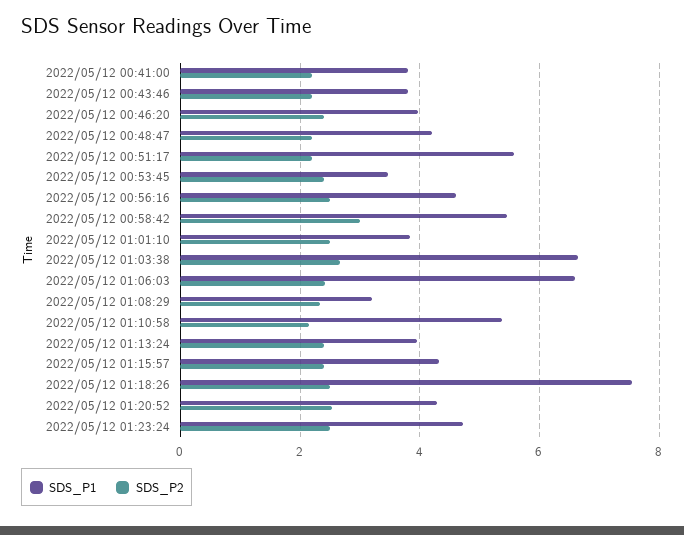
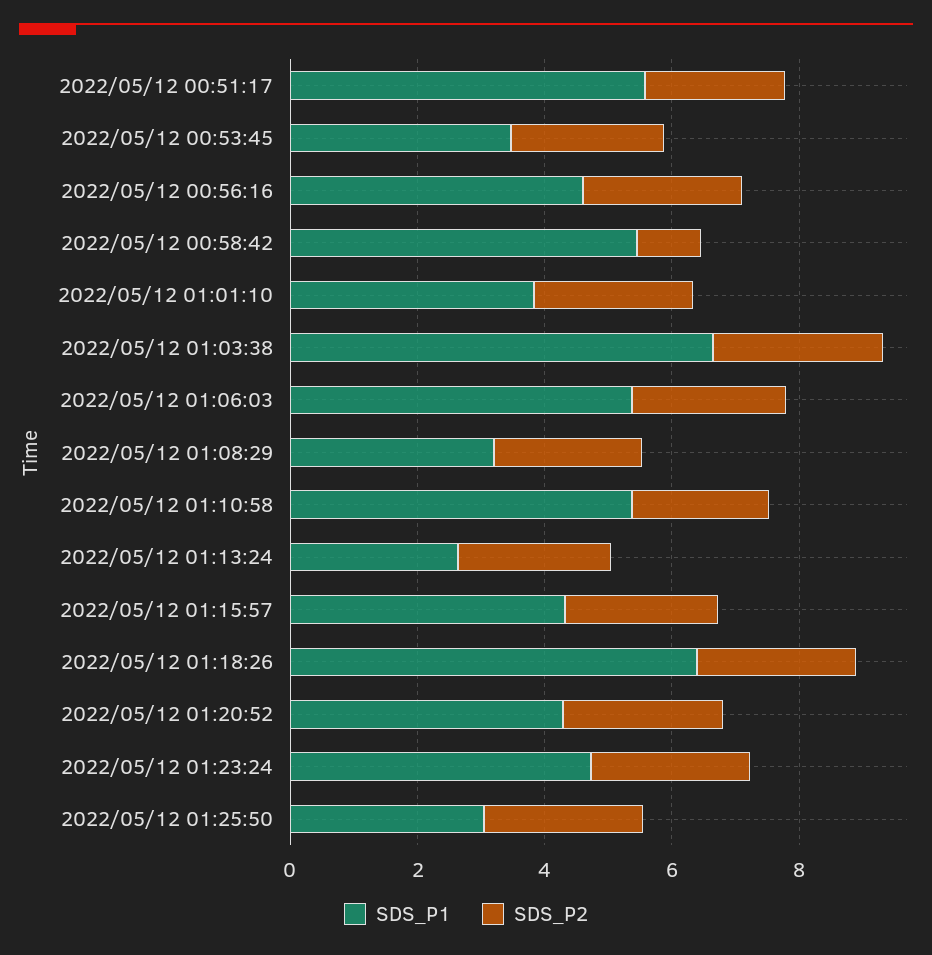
SDS_P1, 2022/05/12 00:41:00: 3.8 -> none
SDS_P2, 2022/05/12 00:41:00: 2.2 -> none
SDS_P1, 2022/05/12 00:43:46: 3.8 -> none
SDS_P2, 2022/05/12 00:43:46: 2.2 -> none
SDS_P1, 2022/05/12 00:46:20: 4 -> none
SDS_P2, 2022/05/12 00:46:20: 2.4 -> none
SDS_P1, 2022/05/12 00:48:47: 4.2 -> none
SDS_P2, 2022/05/12 00:48:47: 2.2 -> none
SDS_P2, 2022/05/12 00:58:42: 3 -> 1
SDS_P1, 2022/05/12 01:06:03: 6.6 -> 5.5
SDS_P1, 2022/05/12 01:13:24: 4 -> 2.5
SDS_P1, 2022/05/12 01:18:26: 7.6 -> 6.5
SDS_P1, 2022/05/12 01:25:50: none -> 3
SDS_P2, 2022/05/12 01:25:50: none -> 2.5

